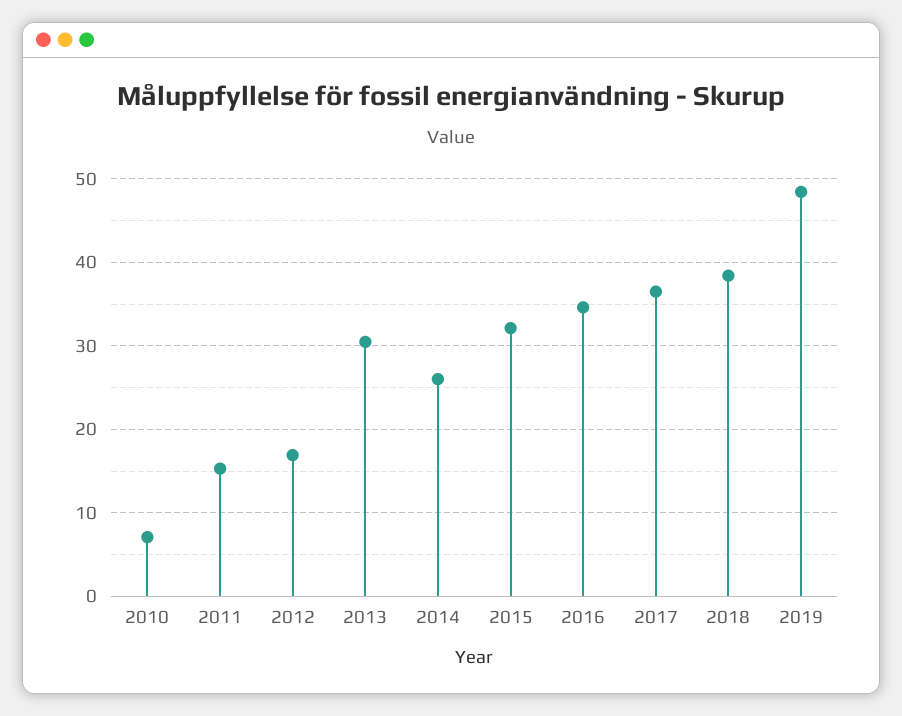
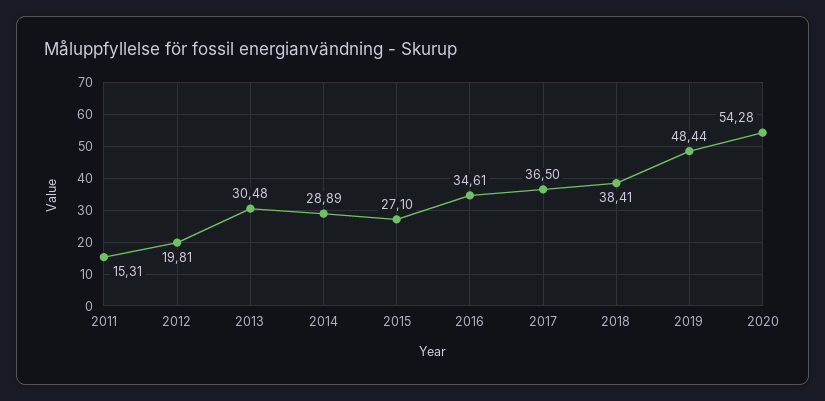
2010: 7 -> none
2012: 17 -> 19.81
2014: 26 -> 28.89
2015: 32 -> 27.1
2020: none -> 54.28

